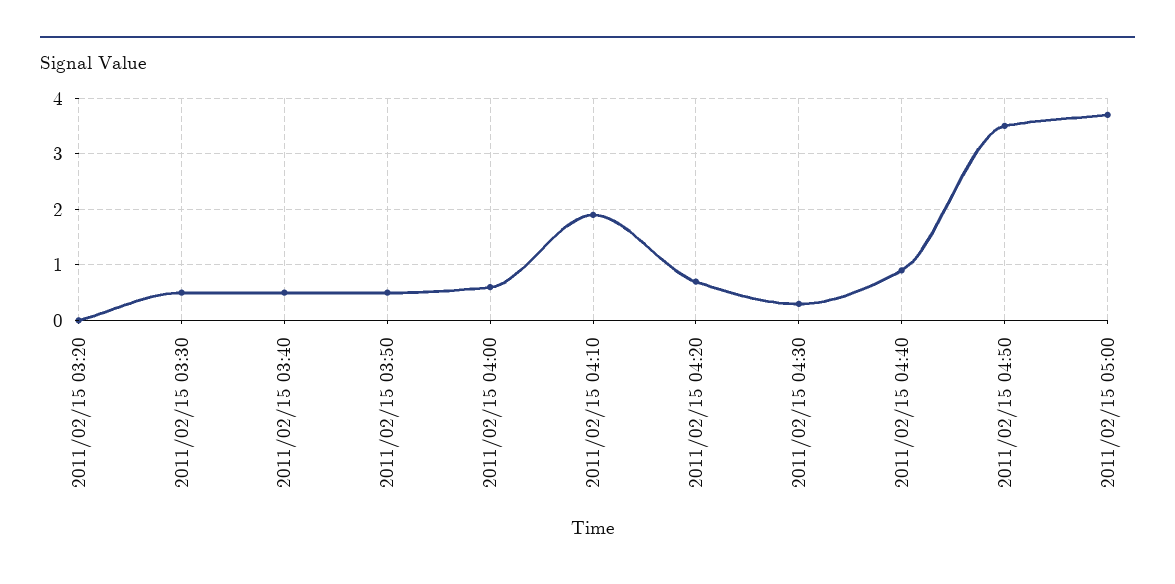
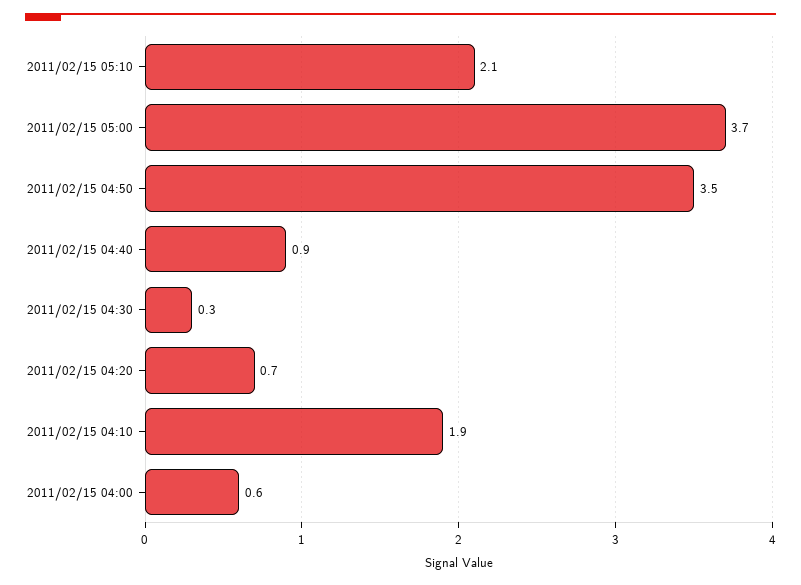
2011/02/15 03:20: 0 -> none
2011/02/15 03:30: 0.5 -> none
2011/02/15 03:40: 0.5 -> none
2011/02/15 03:50: 0.5 -> none
2011/02/15 05:10: none -> 2.1

